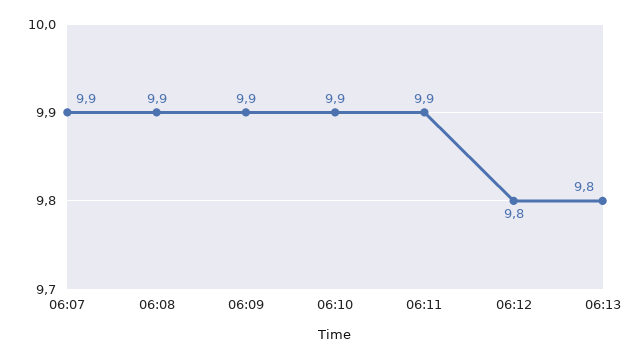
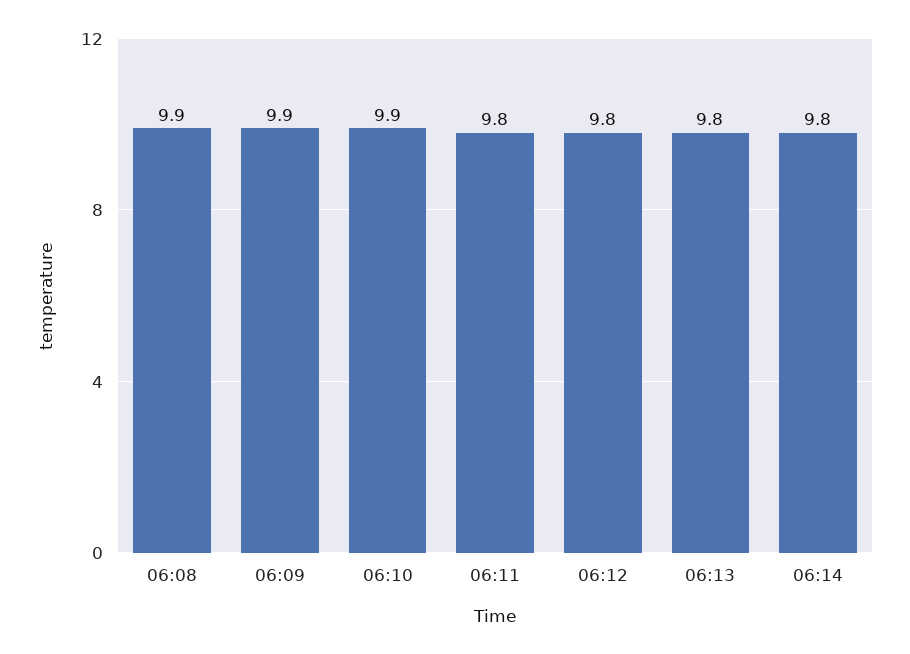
06:07: 9.9 -> none
06:11: 9.9 -> 9.8
06:14: none -> 9.8

